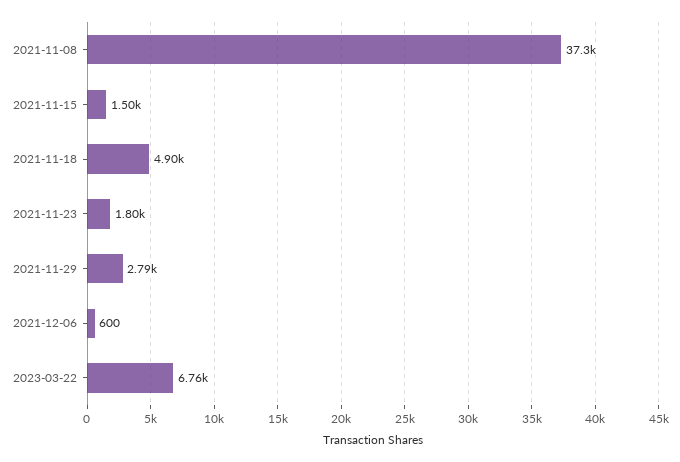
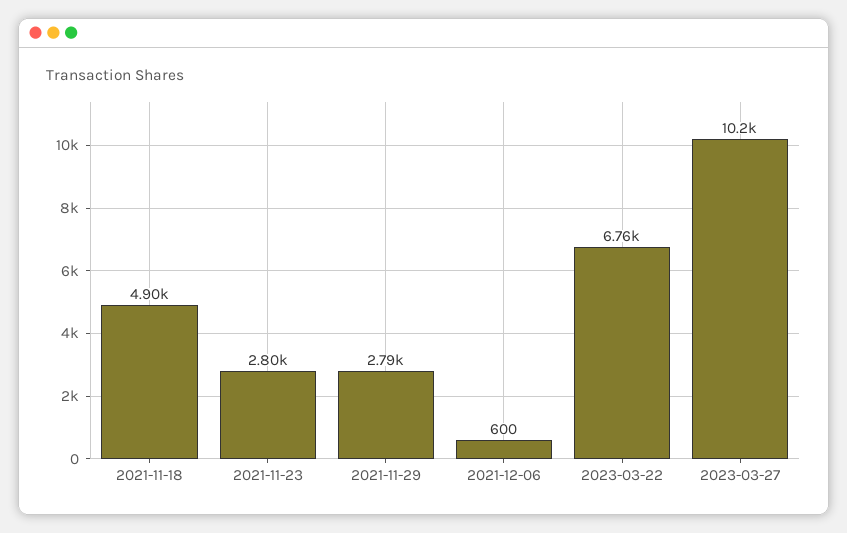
2021-11-08: 37300 -> none
2021-11-15: 1500 -> none
2021-11-23: 1800 -> 2800
2023-03-27: none -> 10200

